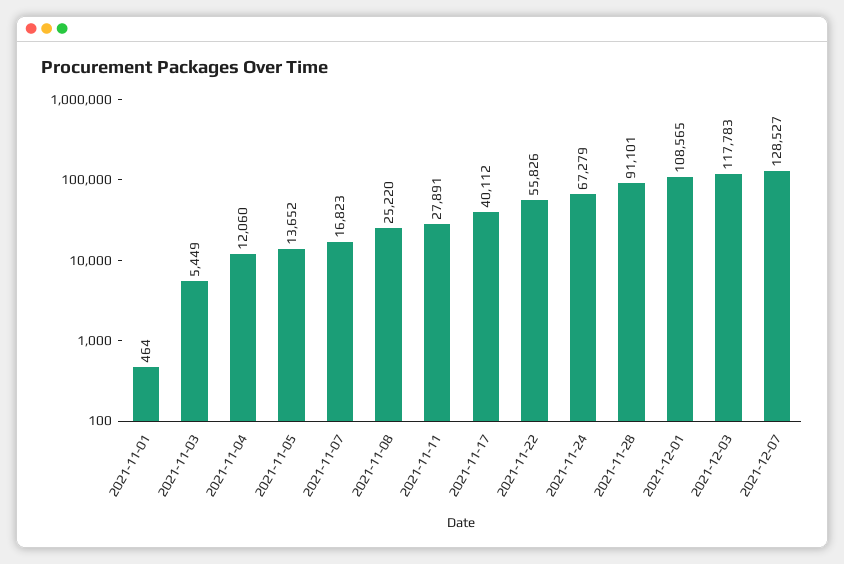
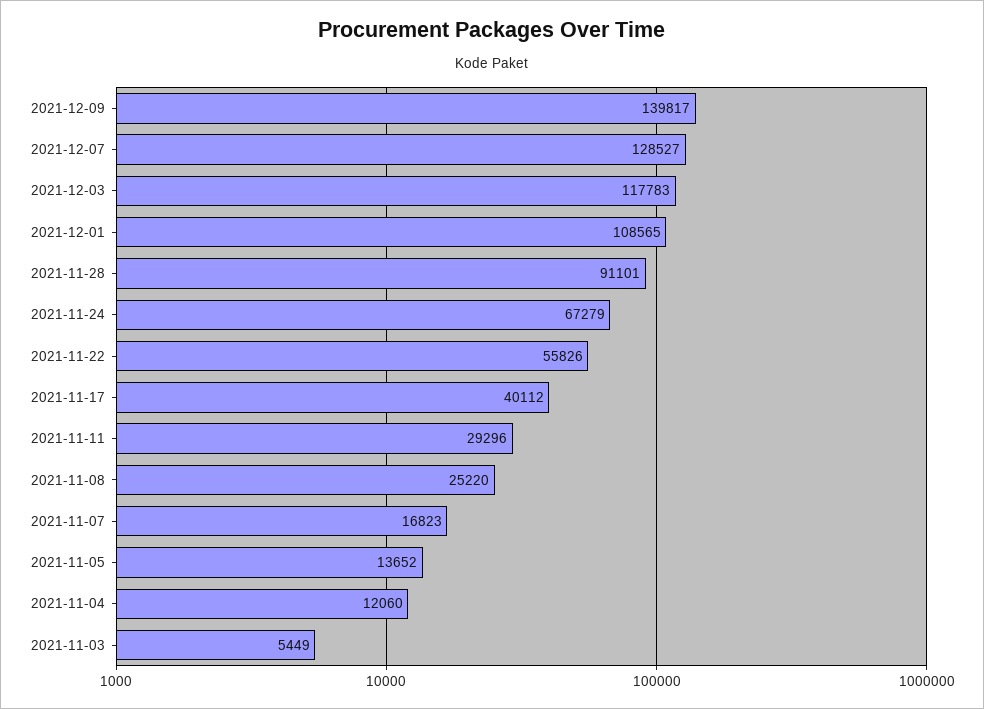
2021-11-01: 464 -> none
2021-11-11: 27891 -> 29296
2021-12-09: none -> 139817

